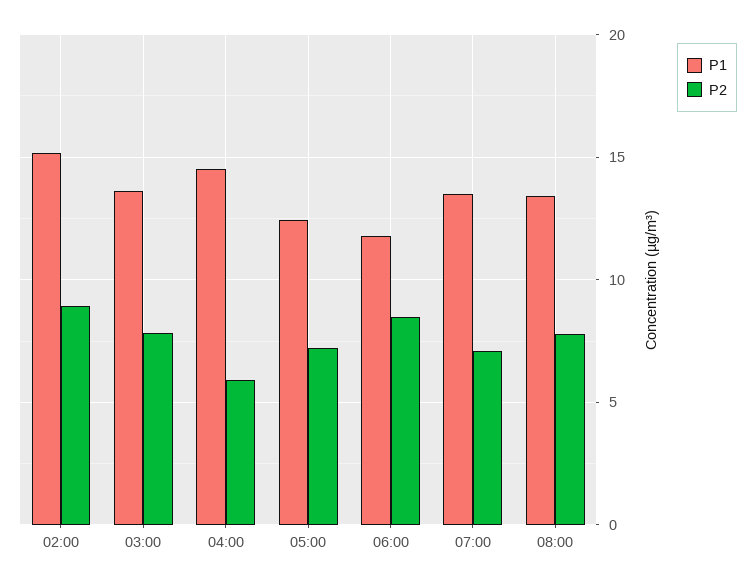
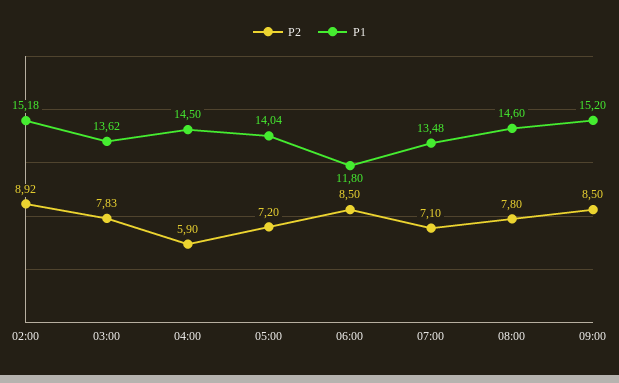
P1, 05:00: 12.5 -> 14.04
P1, 08:00: 13.5 -> 14.6
P2, 09:00: none -> 8.5
P1, 09:00: none -> 15.2

